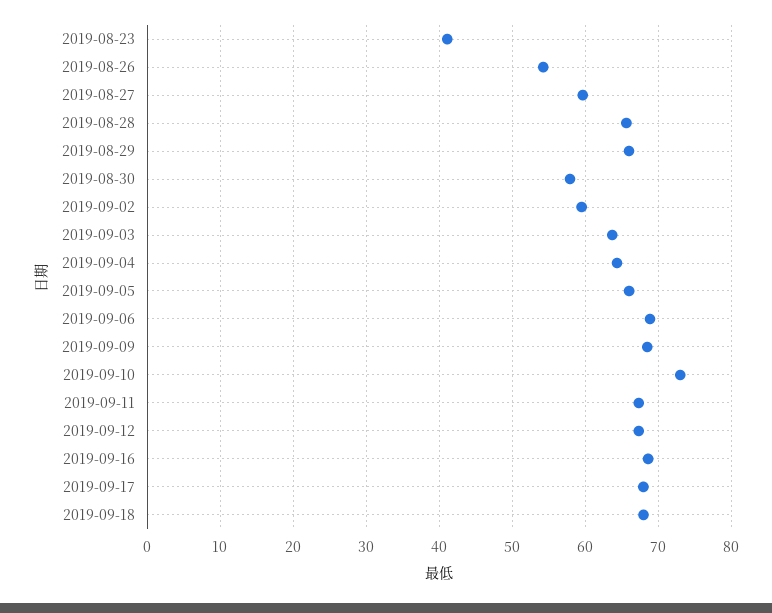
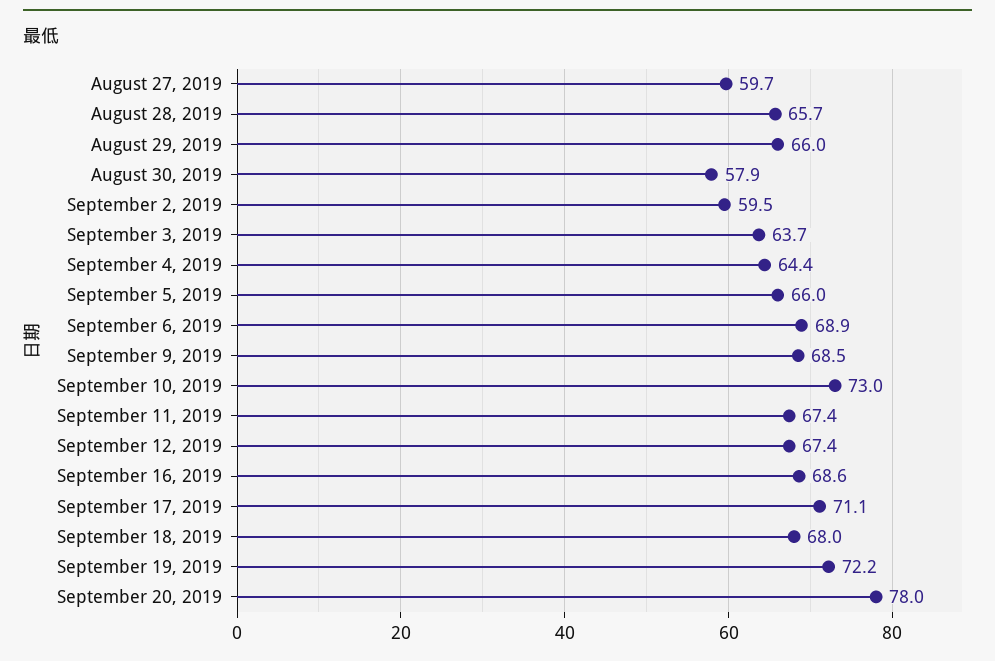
2019-08-23: 41 -> none
2019-08-26: 54 -> none
2019-09-17: 68 -> 71.1
September 19, 2019: none -> 72.2
September 20, 2019: none -> 78

